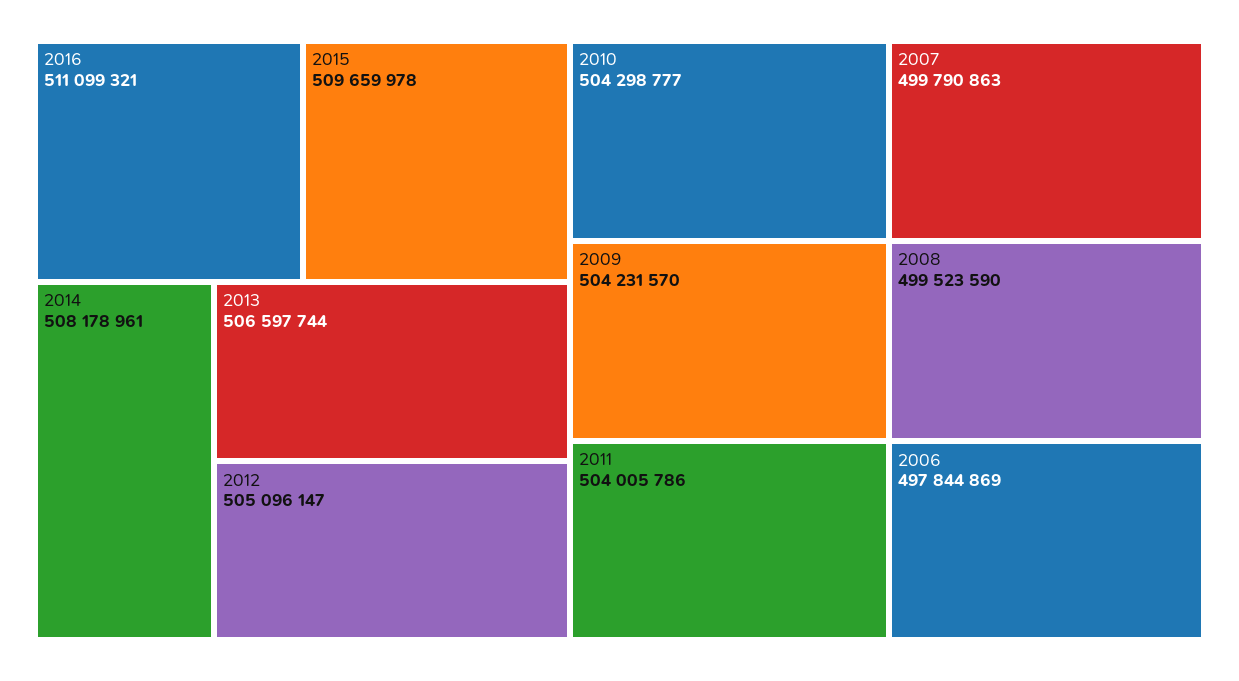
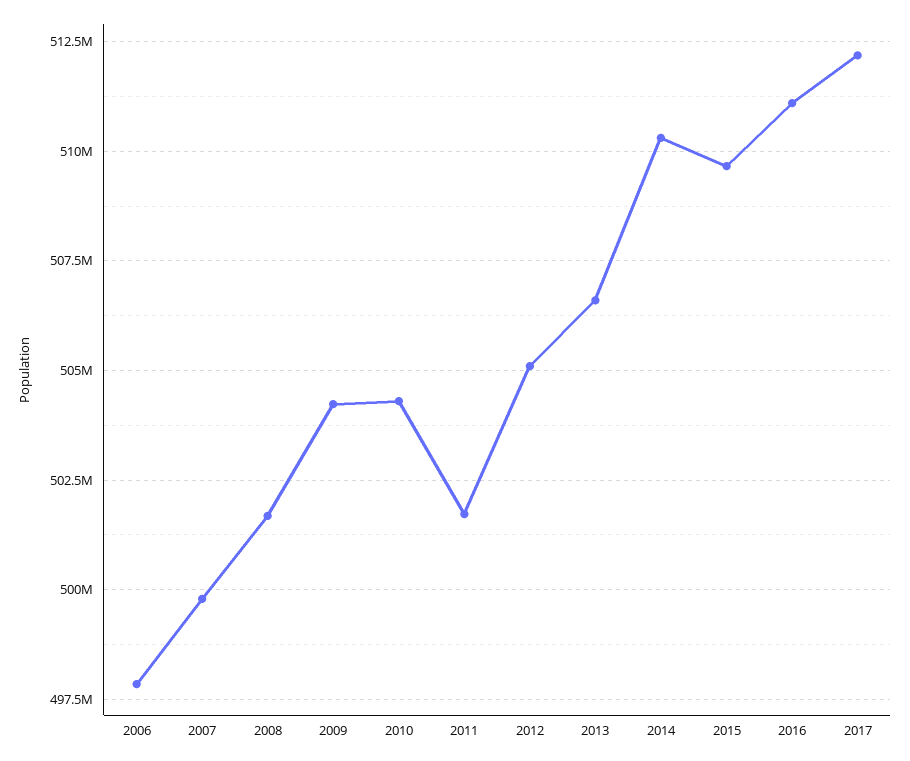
2014: 508178961 -> 510250000
2011: 504005786 -> 501750000
2008: 499523590 -> 501750000
2017: none -> 512250000

